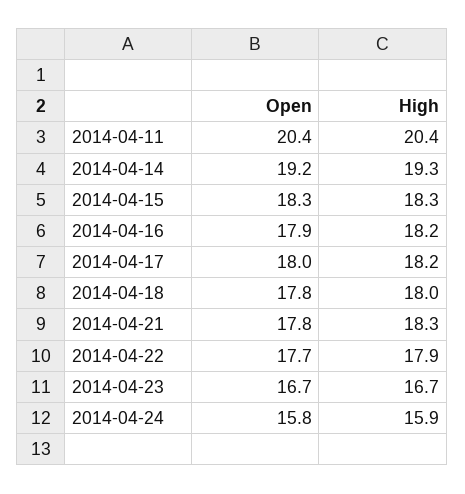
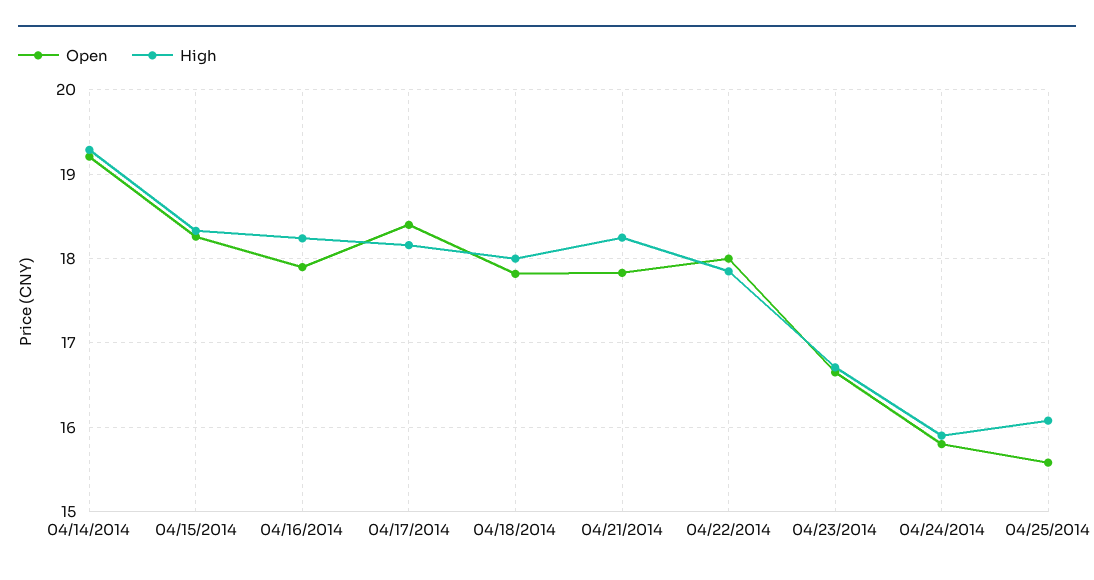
Open, 2014-04-11: 20.4 -> none
High, 2014-04-11: 20.4 -> none
Open, 2014-04-17: 18 -> 18.4
Open, 2014-04-22: 17.7 -> 18
Open, 04/25/2014: none -> 15.6
High, 04/25/2014: none -> 16.1

